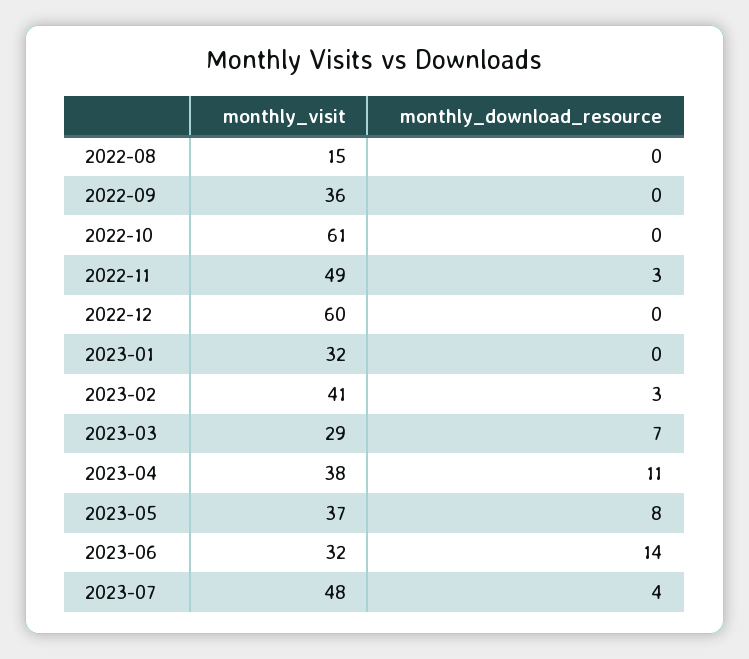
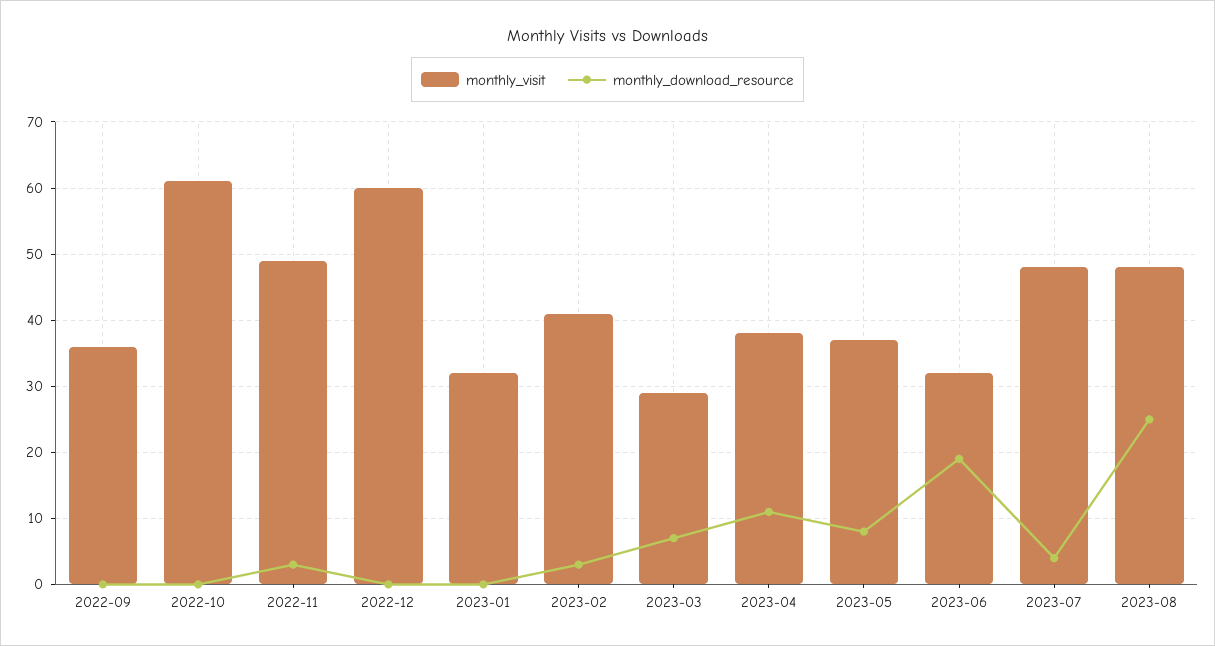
monthly_visit, 2022-08: 15 -> none
monthly_download_resource, 2022-08: 0 -> none
monthly_download_resource, 2023-06: 14 -> 19
monthly_visit, 2023-08: none -> 48
monthly_download_resource, 2023-08: none -> 25

